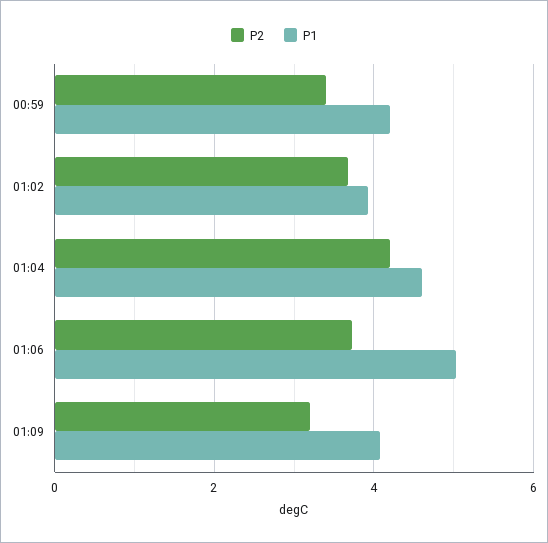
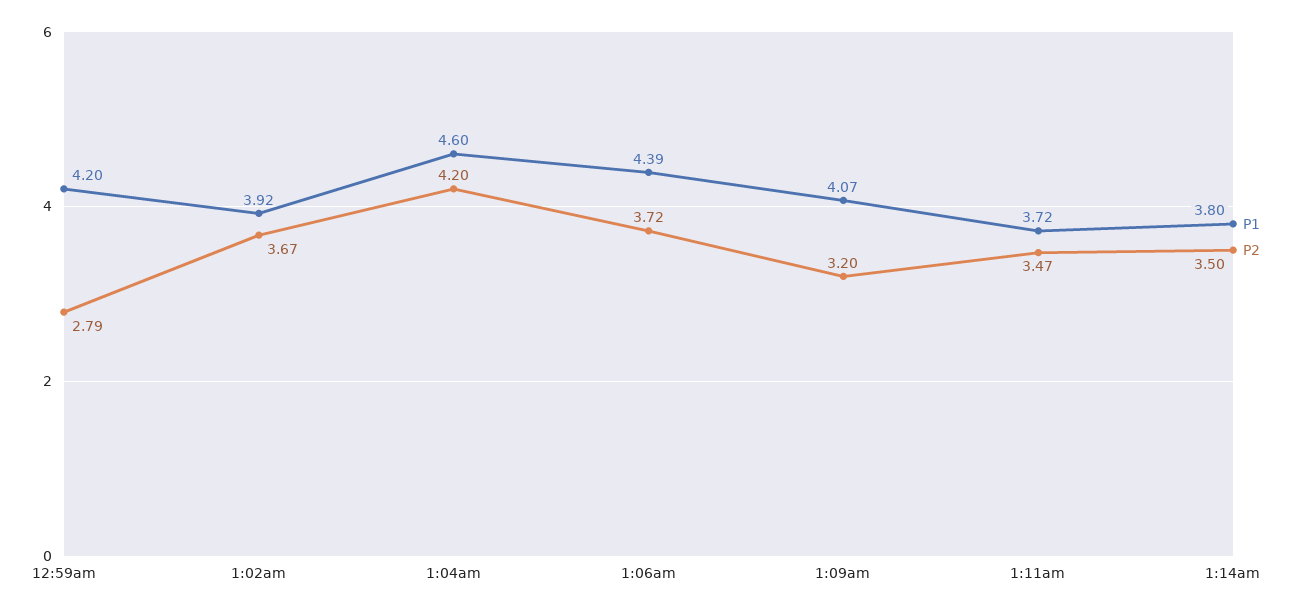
P2, 00:59: 3.4 -> 2.79
P1, 01:06: 5 -> 4.39
P1, 1:11am: none -> 3.72
P2, 1:11am: none -> 3.47
P1, 1:14am: none -> 3.8
P2, 1:14am: none -> 3.5

